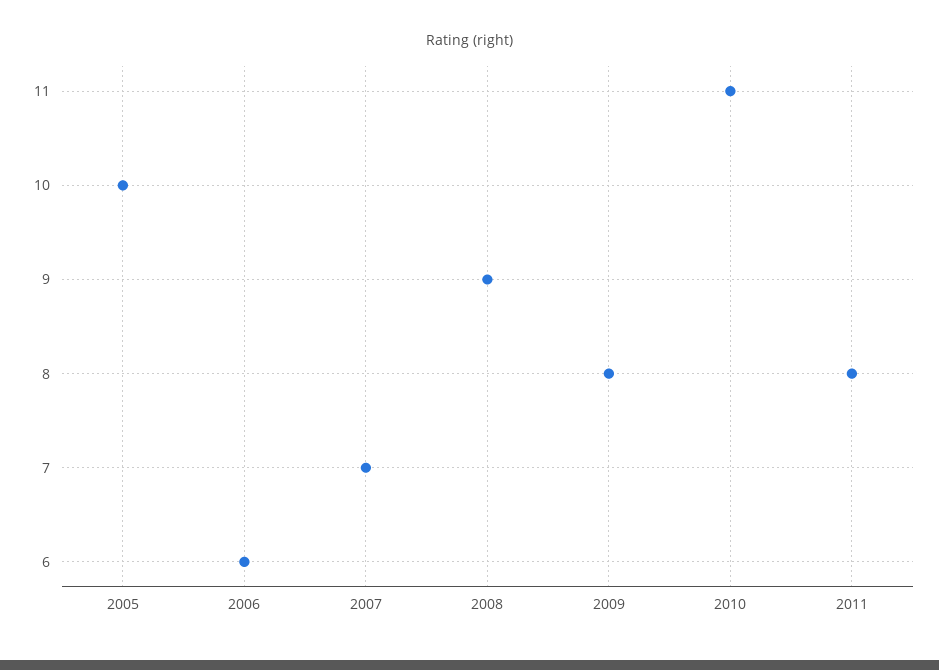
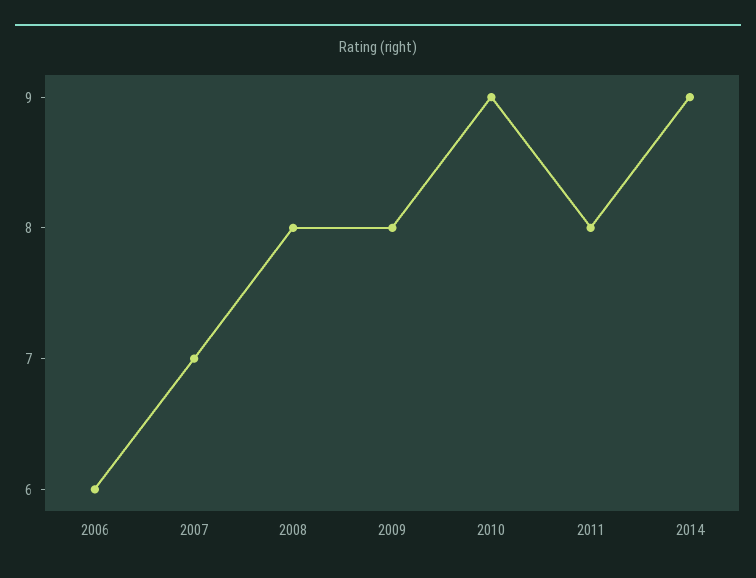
2005: 10 -> none
2008: 9 -> 8
2010: 11 -> 9
2014: none -> 9

